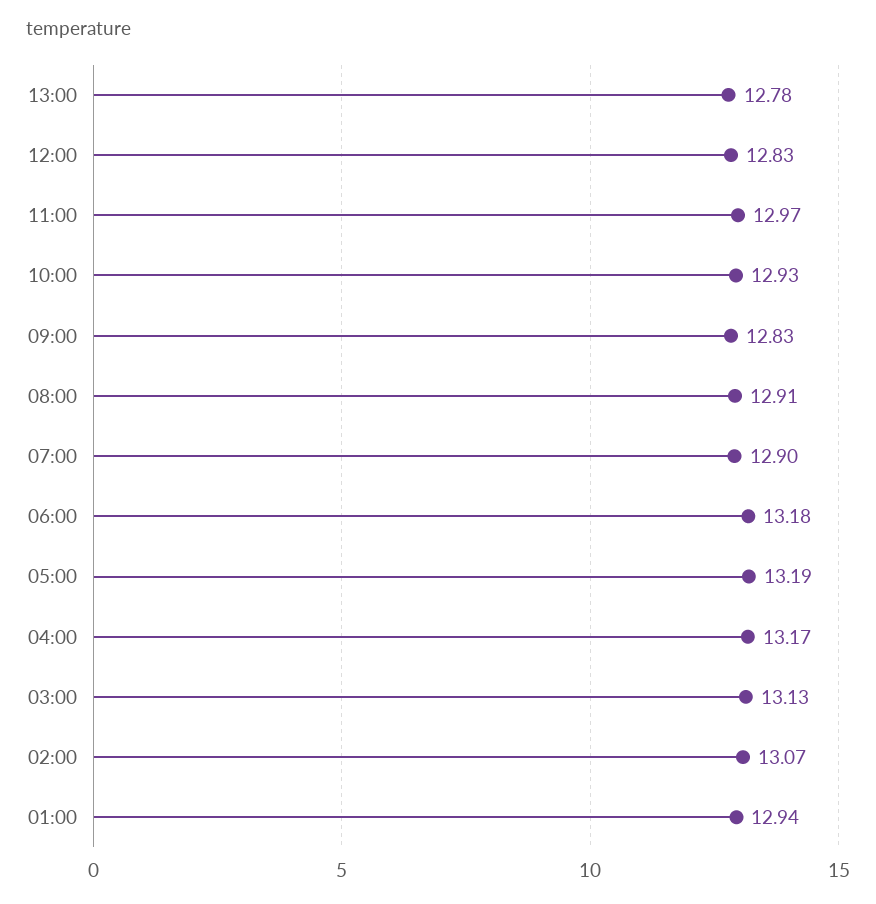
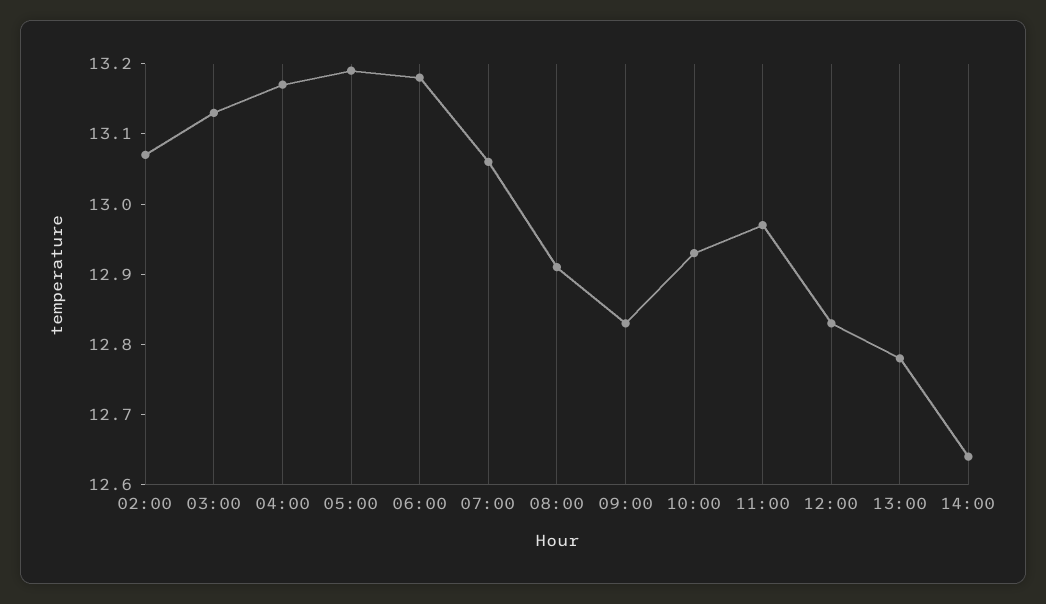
07:00: 12.9 -> 13.05
01:00: 12.94 -> none
14:00: none -> 12.65

